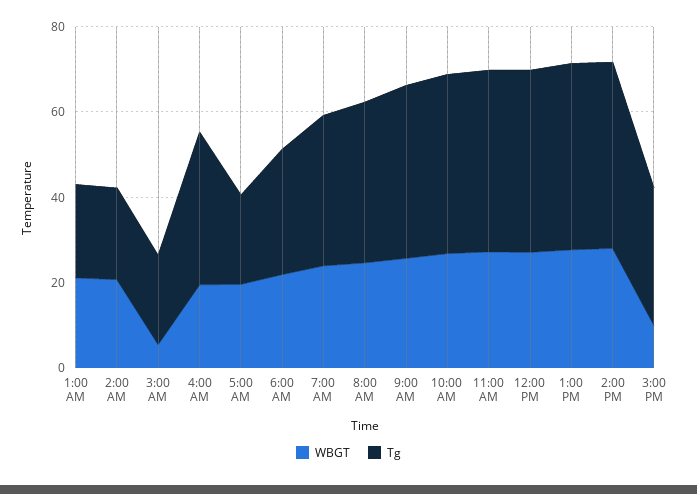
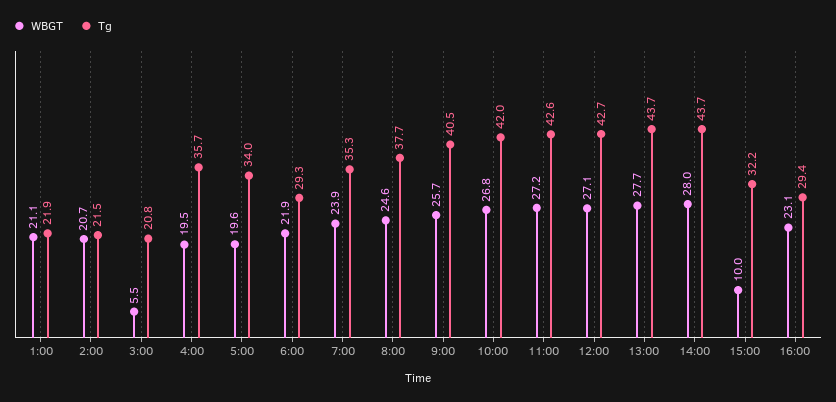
Tg, 5:00 AM: 20 -> 34
WBGT, 16:00: none -> 23.1
Tg, 16:00: none -> 29.4

